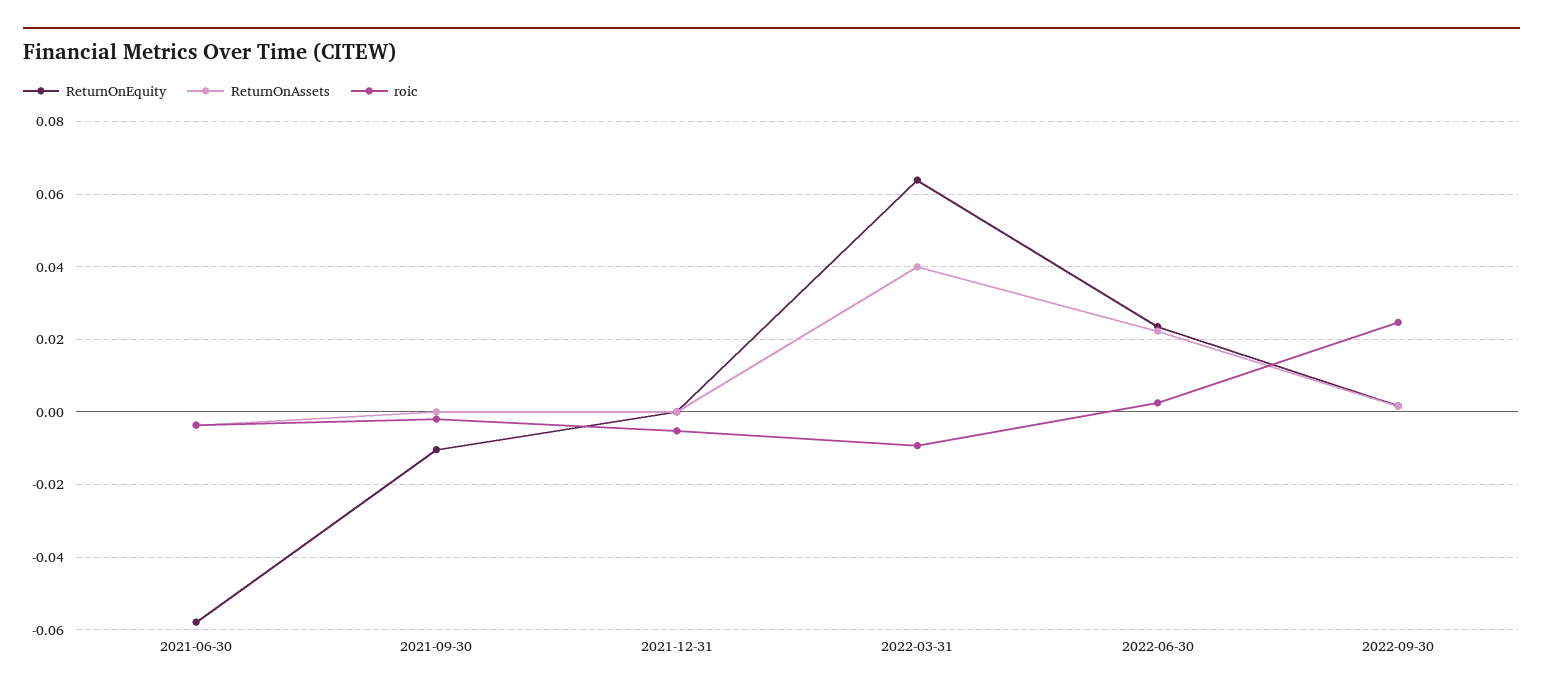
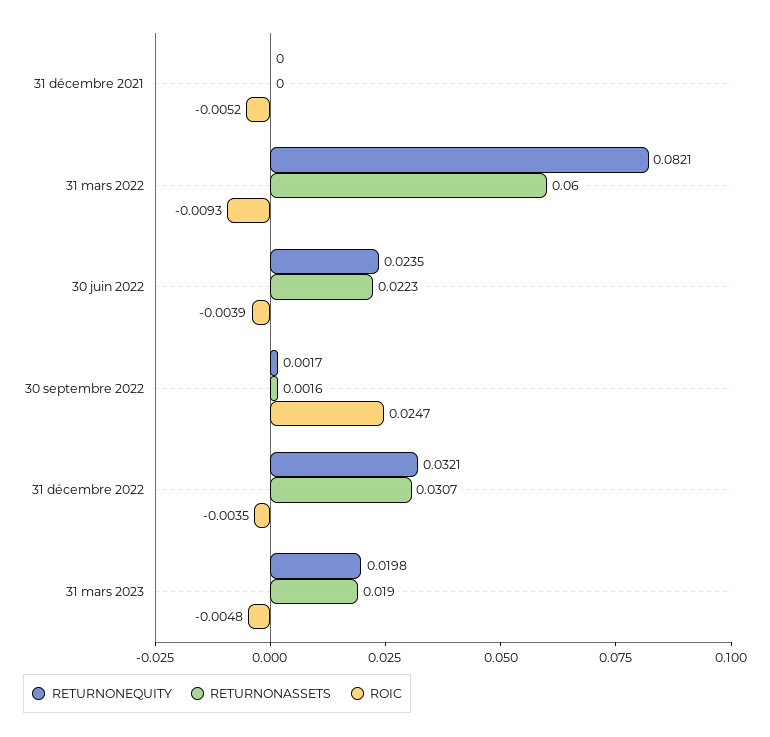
ReturnOnEquity, 2021-06-30: -0.058 -> none
ReturnOnAssets, 2021-06-30: -0.004 -> none
roic, 2021-06-30: -0.004 -> none
ReturnOnEquity, 2021-09-30: -0.01 -> none
ReturnOnAssets, 2021-09-30: 0 -> none
roic, 2021-09-30: -0.002 -> none
ReturnOnEquity, 2022-03-31: 0.064 -> 0.0821
ReturnOnAssets, 2022-03-31: 0.04 -> 0.06
roic, 2022-06-30: 0.002 -> -0.0039
ReturnOnEquity, 31 décembre 2022: none -> 0.0321
ReturnOnAssets, 31 décembre 2022: none -> 0.0307
roic, 31 décembre 2022: none -> -0.0035
ReturnOnEquity, 31 mars 2023: none -> 0.0198
ReturnOnAssets, 31 mars 2023: none -> 0.019
roic, 31 mars 2023: none -> -0.0048

